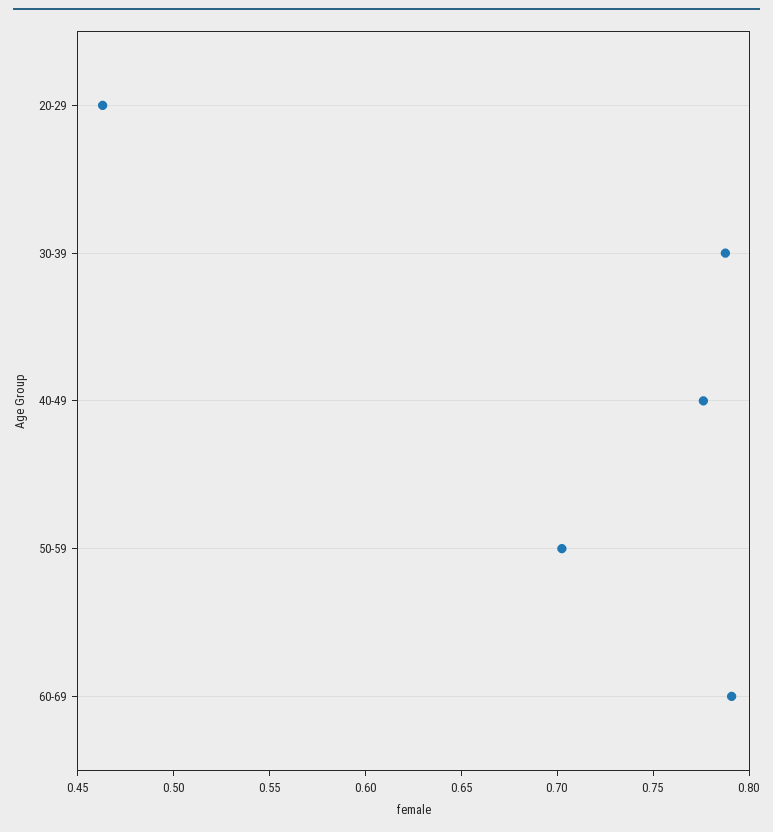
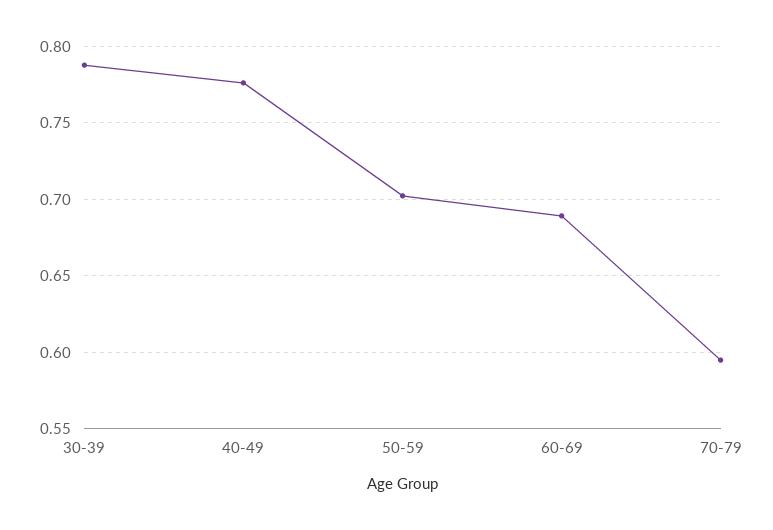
20-29: 0.46 -> none
60-69: 0.79 -> 0.69
70-79: none -> 0.595

